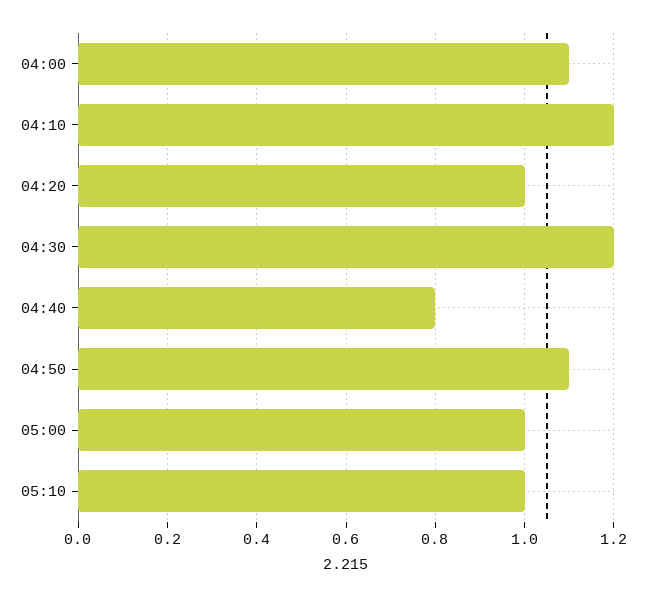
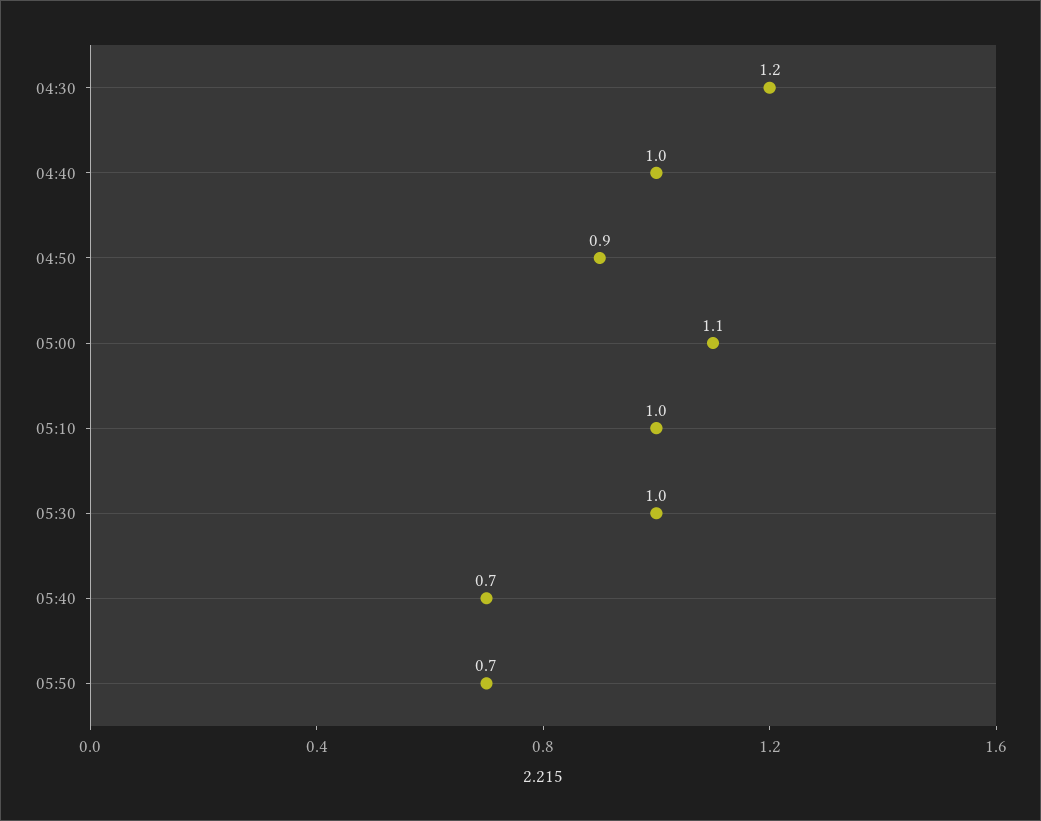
04:00: 1.1 -> none
04:10: 1.2 -> none
04:20: 1 -> none
04:40: 0.8 -> 1
04:50: 1.1 -> 0.9
05:00: 1 -> 1.1
05:30: none -> 1
05:40: none -> 0.7
05:50: none -> 0.7

